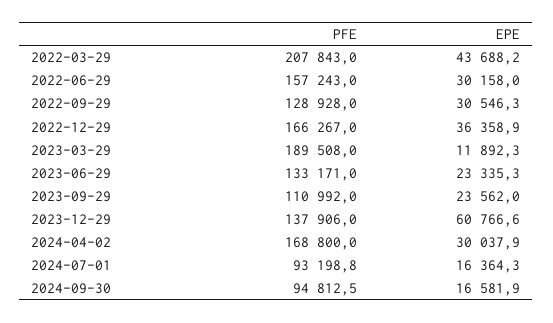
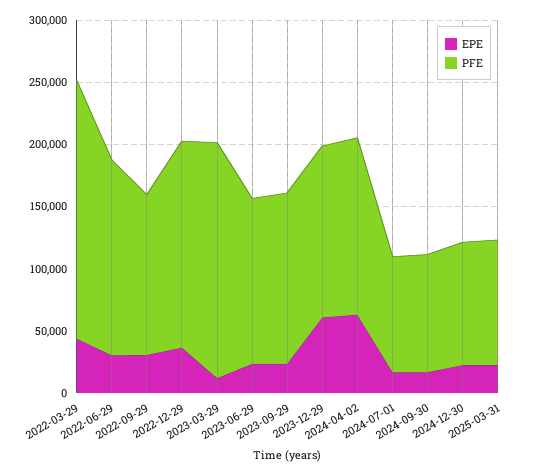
PFE, 2023-09-29: 110992 -> 140000
PFE, 2024-04-02: 168800 -> 140000
EPE, 2024-04-02: 30037.9 -> 60000
EPE, 2024-12-30: none -> 20000
PFE, 2024-12-30: none -> 100000
EPE, 2025-03-31: none -> 20000
PFE, 2025-03-31: none -> 100000

